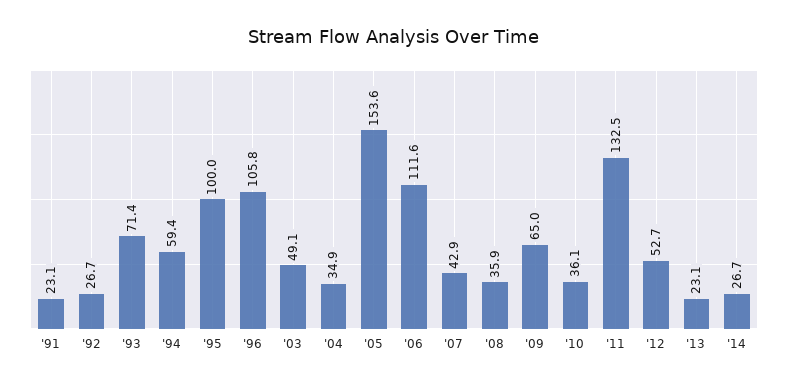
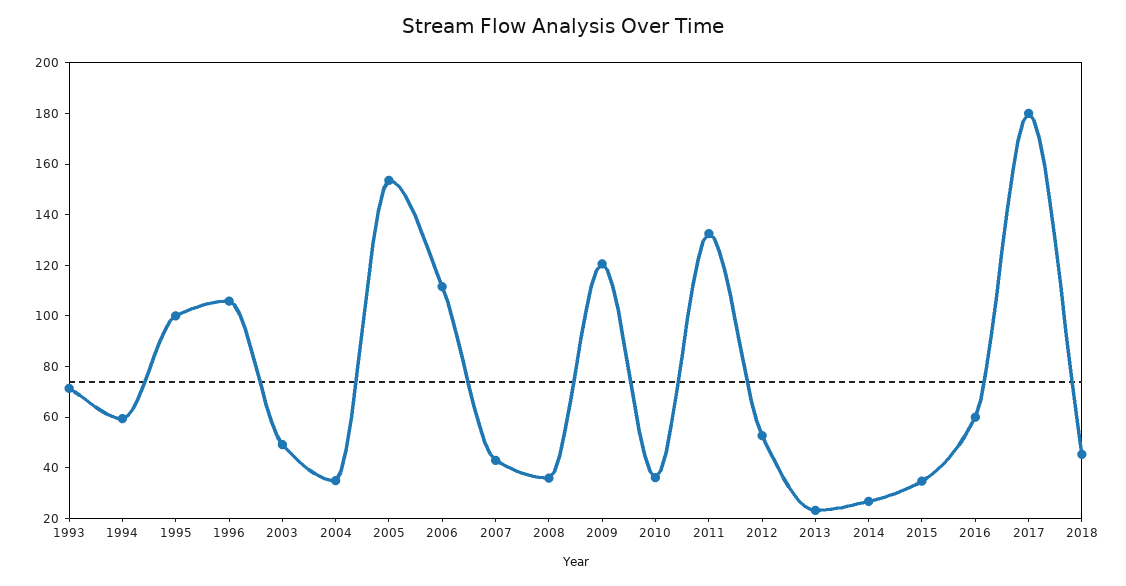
'91: 23.1 -> none
'92: 26.7 -> none
'09: 65 -> 120
2015: none -> 35
2016: none -> 60
2017: none -> 180
2018: none -> 45

